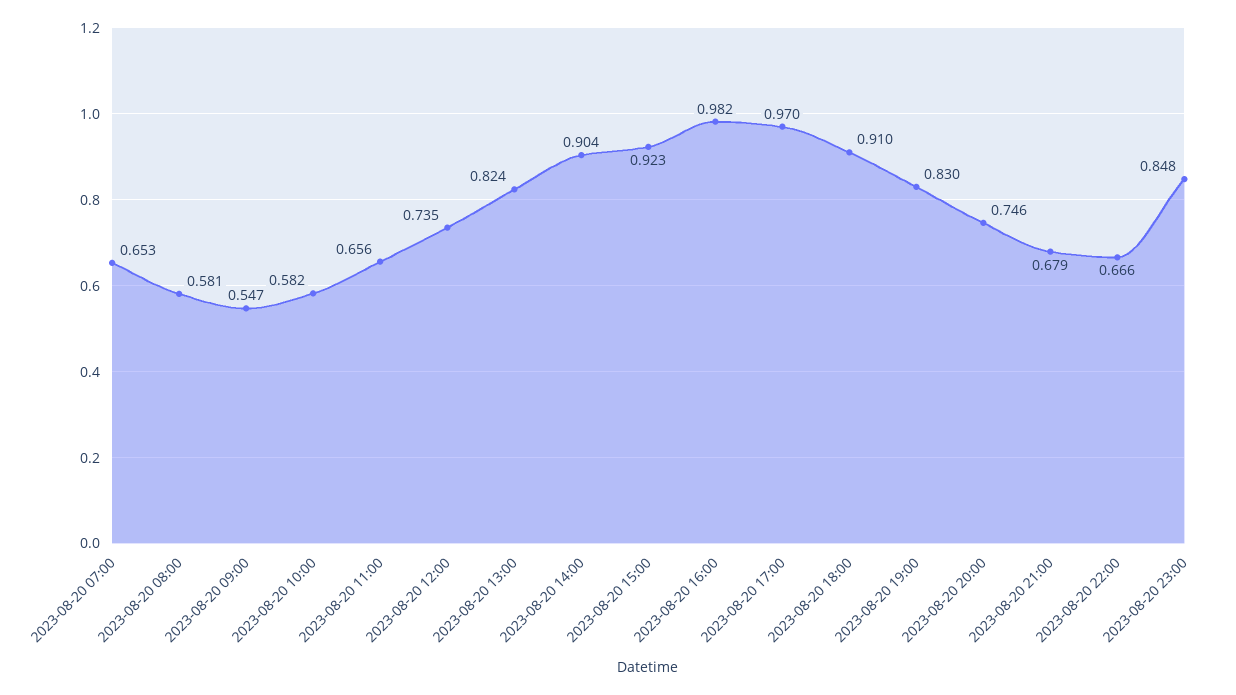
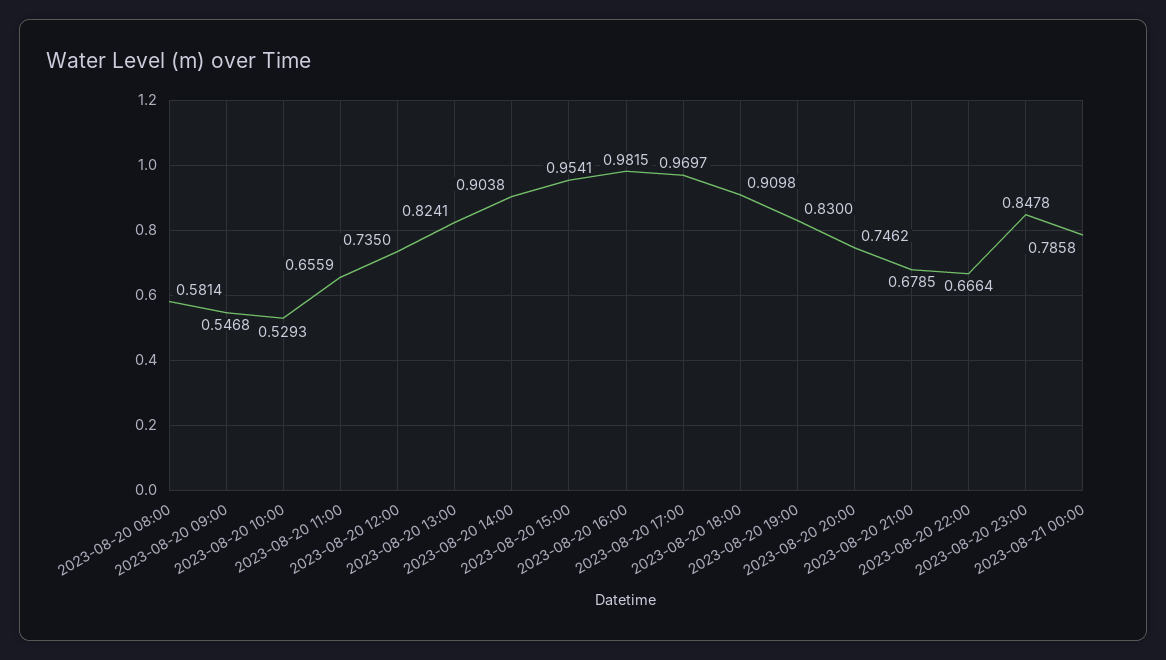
2023-08-20 07:00: 0.653 -> none
2023-08-20 10:00: 0.582 -> 0.5293
2023-08-20 15:00: 0.923 -> 0.9541
2023-08-21 00:00: none -> 0.7858

